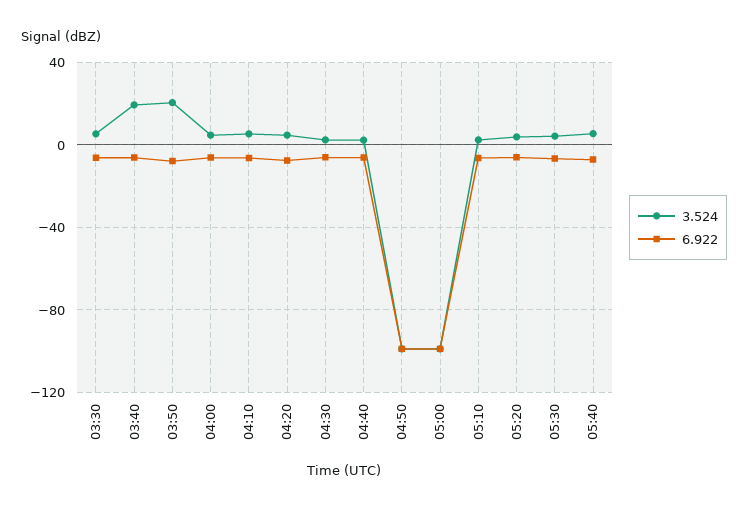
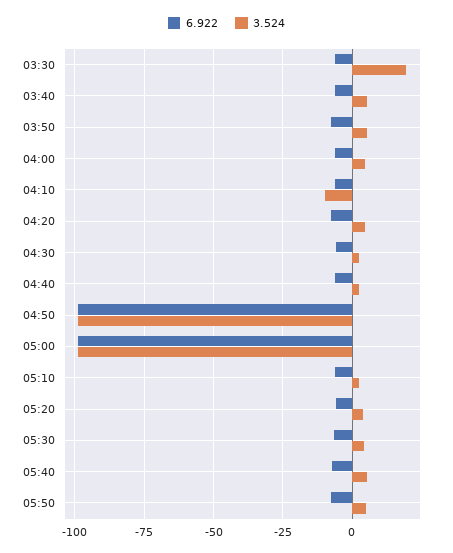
3.524, 03:30: 5 -> 20
3.524, 03:40: 20 -> 5
3.524, 03:50: 20 -> 5
3.524, 04:10: 5 -> -10
6.922, 05:50: none -> -7.5
3.524, 05:50: none -> 5

